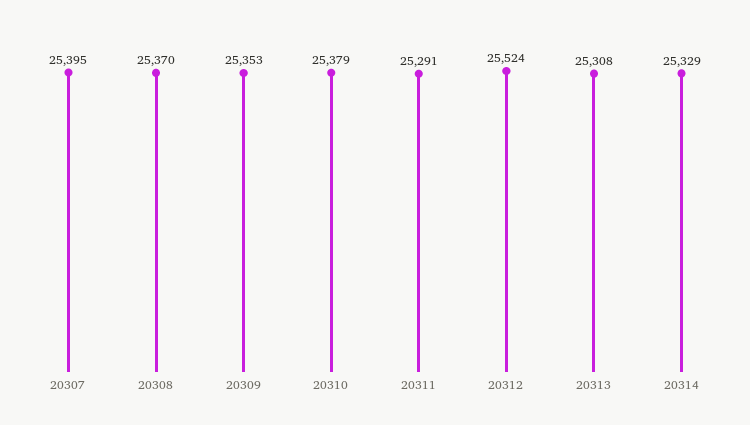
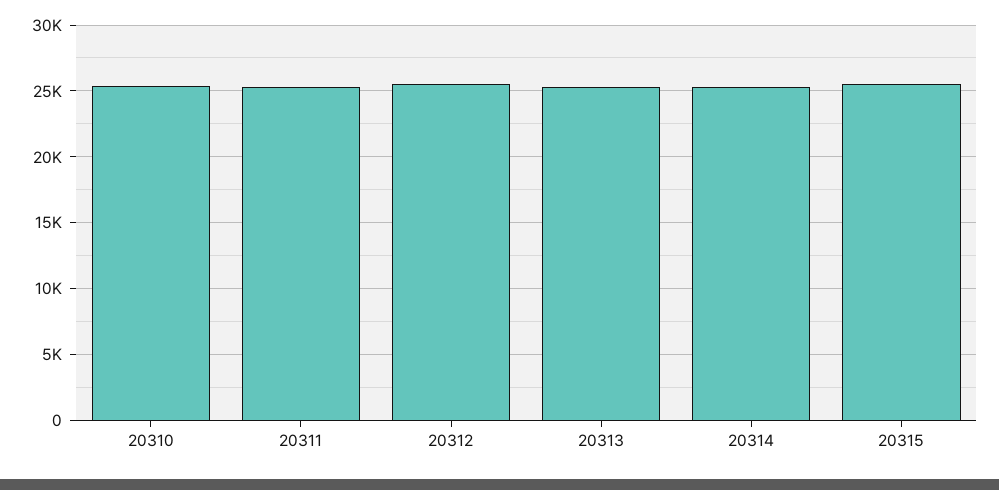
20307: 25395 -> none
20308: 25370 -> none
20309: 25353 -> none
20315: none -> 25500

